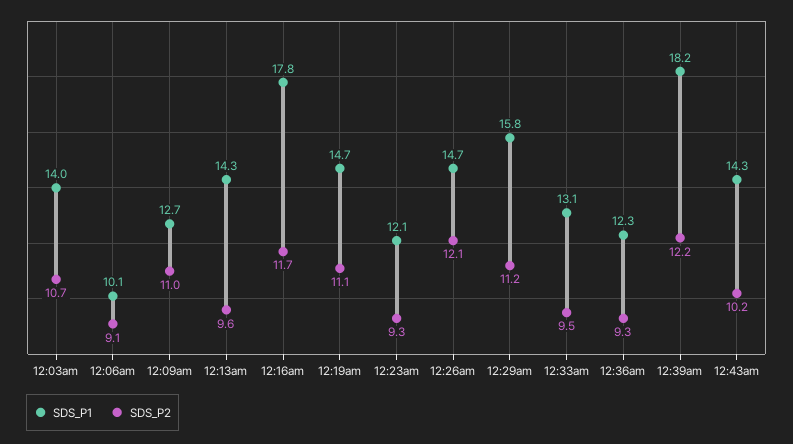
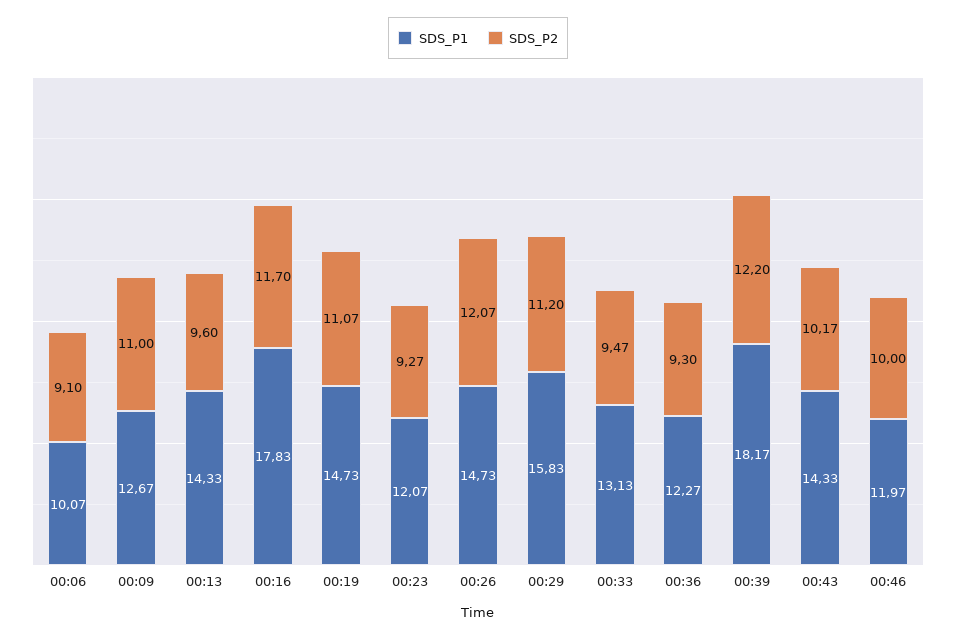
SDS_P1, 12:03am: 14 -> none
SDS_P2, 12:03am: 10.7 -> none
SDS_P1, 00:46: none -> 11.97
SDS_P2, 00:46: none -> 10

